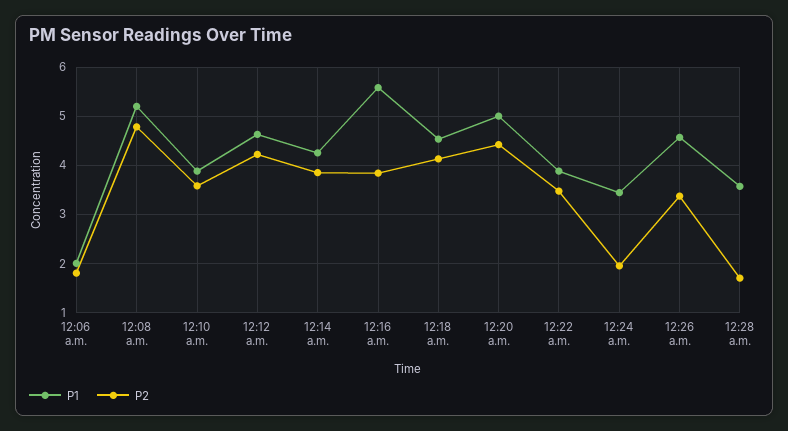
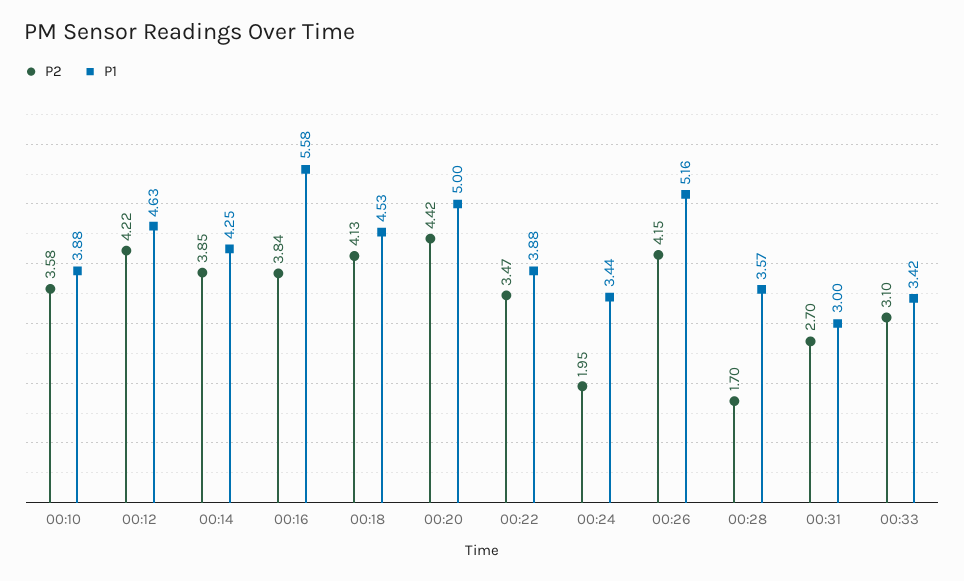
P1, 12:06 a.m.: 2 -> none
P2, 12:06 a.m.: 1.8 -> none
P1, 12:08 a.m.: 5.2 -> none
P2, 12:08 a.m.: 4.8 -> none
P1, 12:26 a.m.: 4.6 -> 5.16
P2, 12:26 a.m.: 3.4 -> 4.15
P2, 00:31: none -> 2.7
P1, 00:31: none -> 3
P2, 00:33: none -> 3.1
P1, 00:33: none -> 3.42

